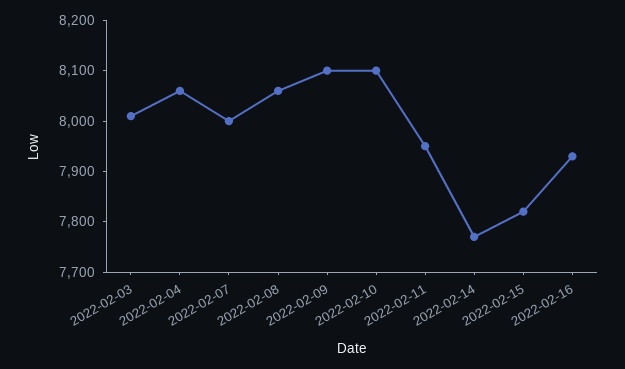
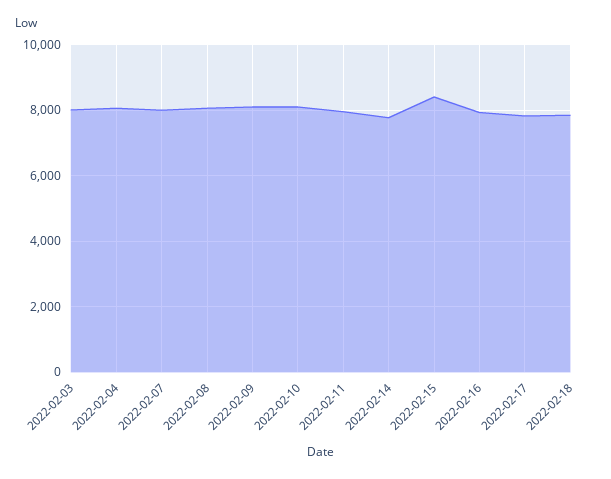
2022-02-15: 7820 -> 8400
2022-02-17: none -> 7800
2022-02-18: none -> 7800

